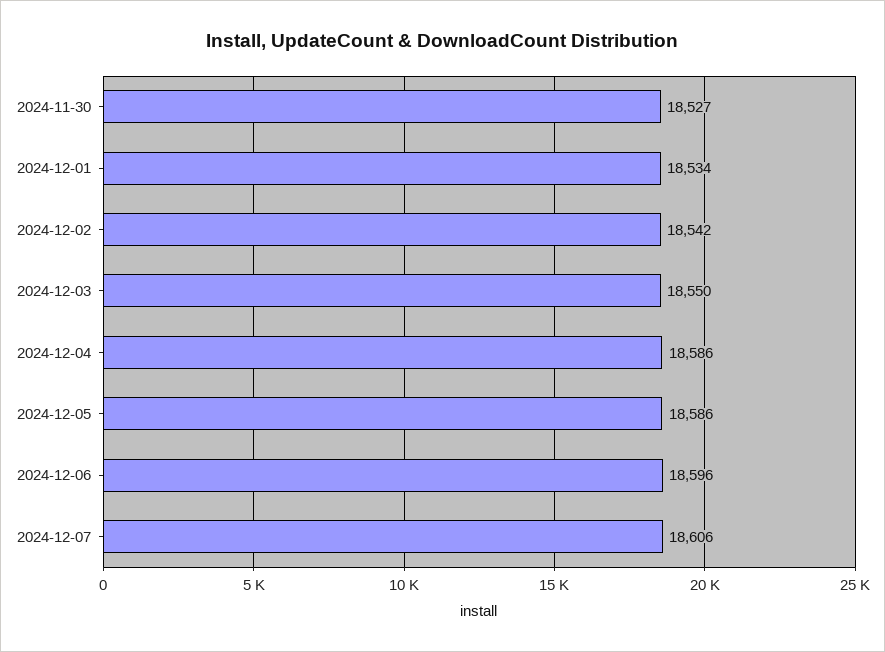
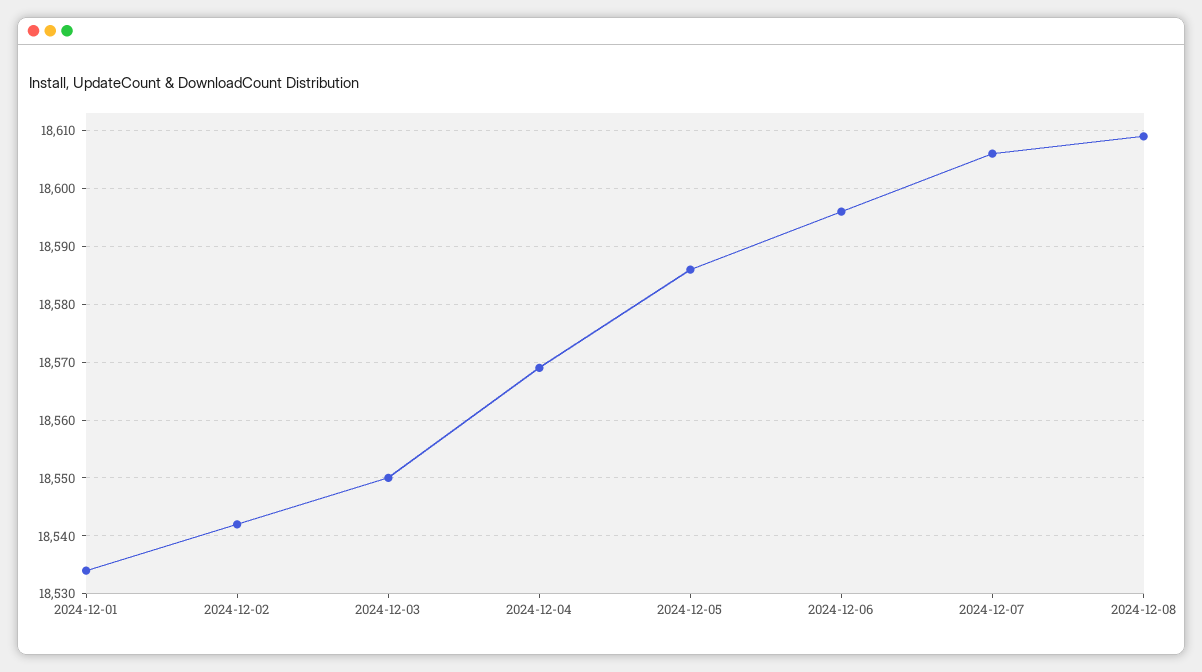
2024-11-30: 18527 -> none
2024-12-04: 18586 -> 18570
2024-12-08: none -> 18610

